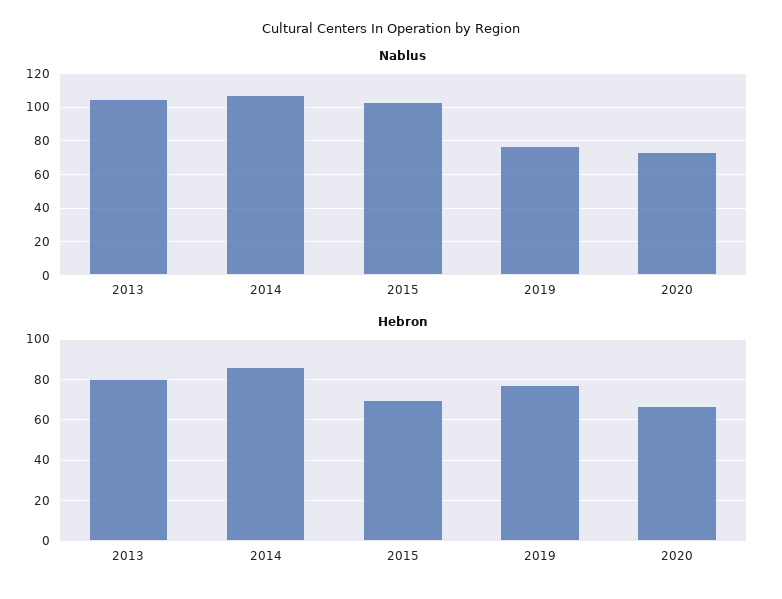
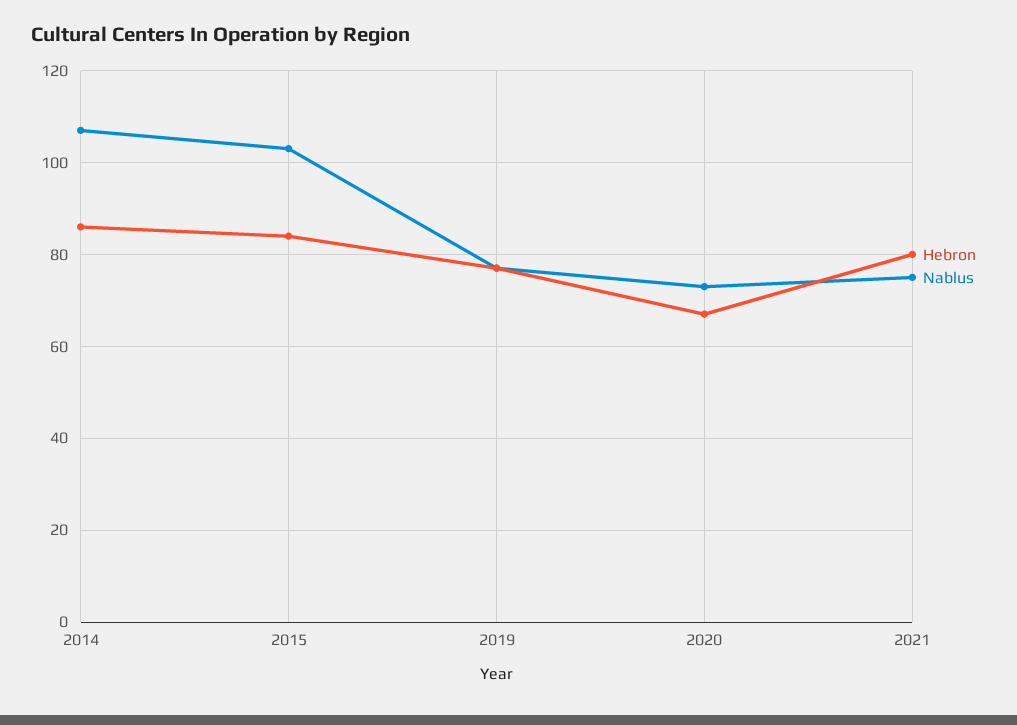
Nablus, 2013: 105 -> none
Hebron, 2013: 80 -> none
Hebron, 2015: 70 -> 85
Hebron, 2021: none -> 80
Nablus, 2021: none -> 75

